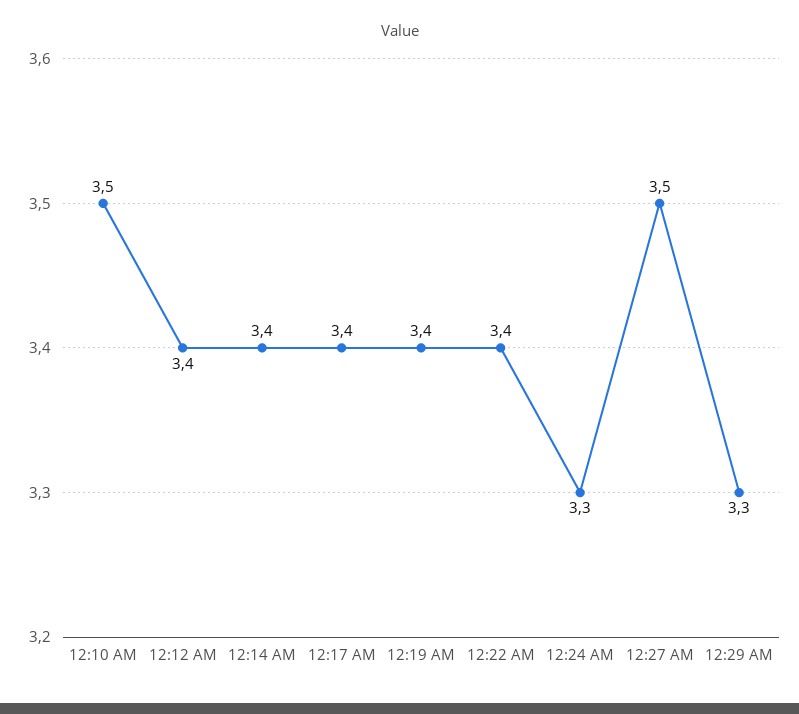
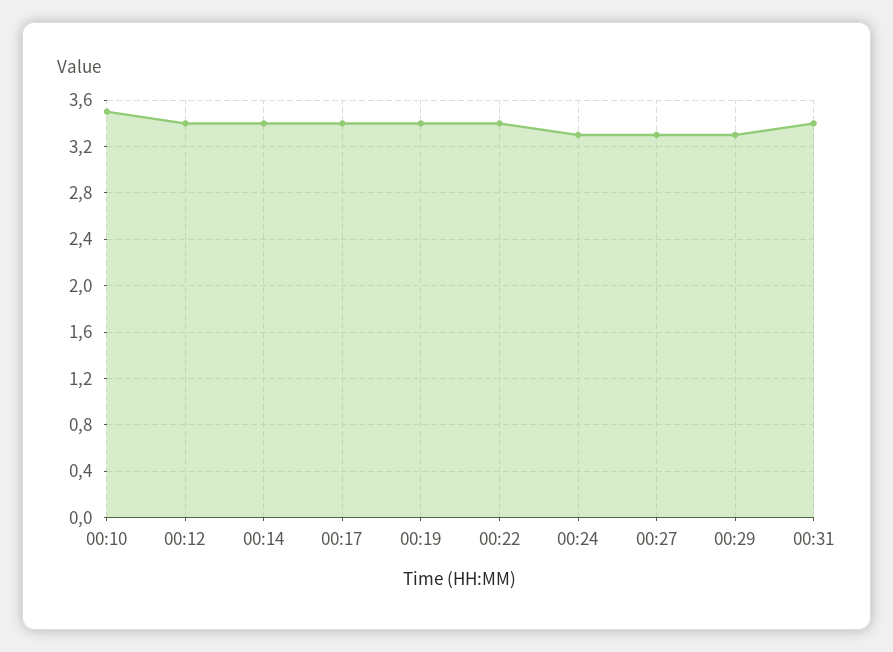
12:27 AM: 3.5 -> 3.3
00:31: none -> 3.4

